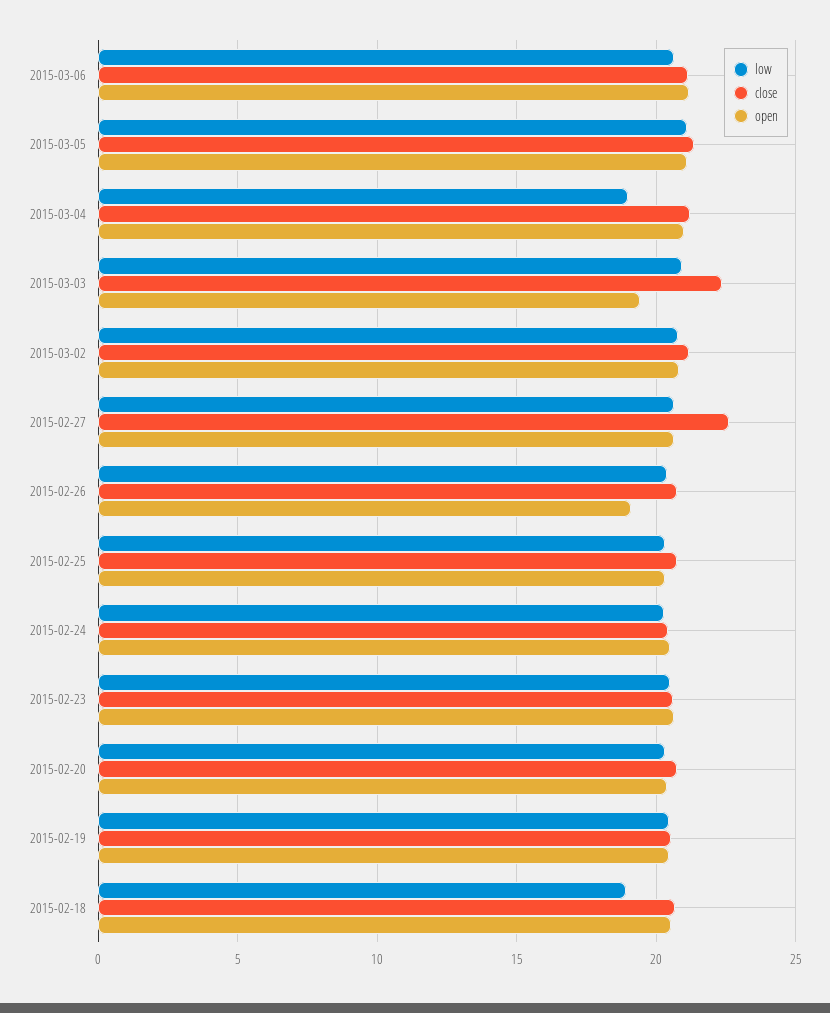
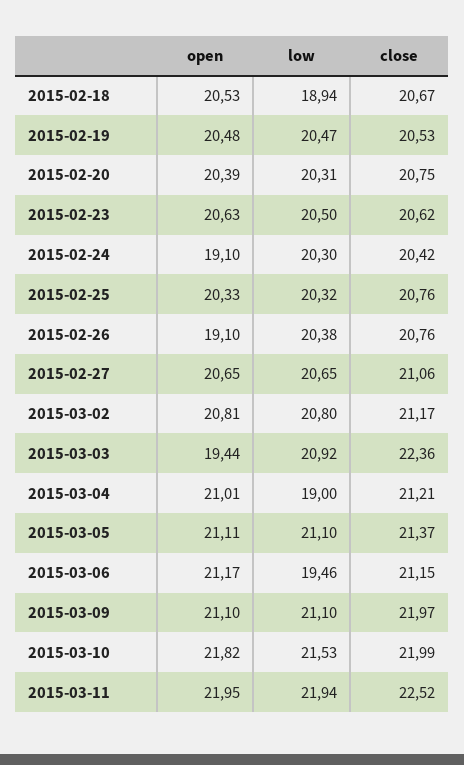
low, 2015-03-06: 20.5 -> 19.46
close, 2015-02-27: 22.5 -> 21.06
open, 2015-02-24: 20.5 -> 19.1
open, 2015-03-09: none -> 21.1
low, 2015-03-09: none -> 21.1
close, 2015-03-09: none -> 21.97
open, 2015-03-10: none -> 21.82
low, 2015-03-10: none -> 21.53
close, 2015-03-10: none -> 21.99
open, 2015-03-11: none -> 21.95
low, 2015-03-11: none -> 21.94
close, 2015-03-11: none -> 22.52

